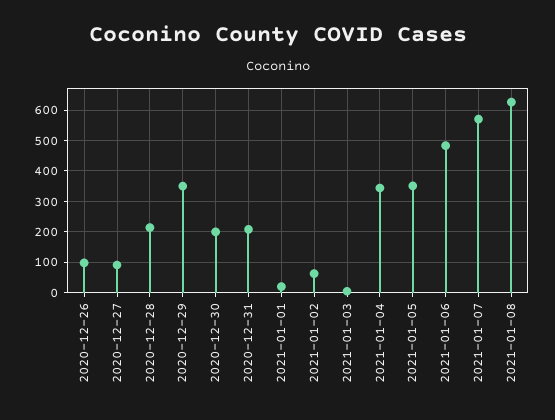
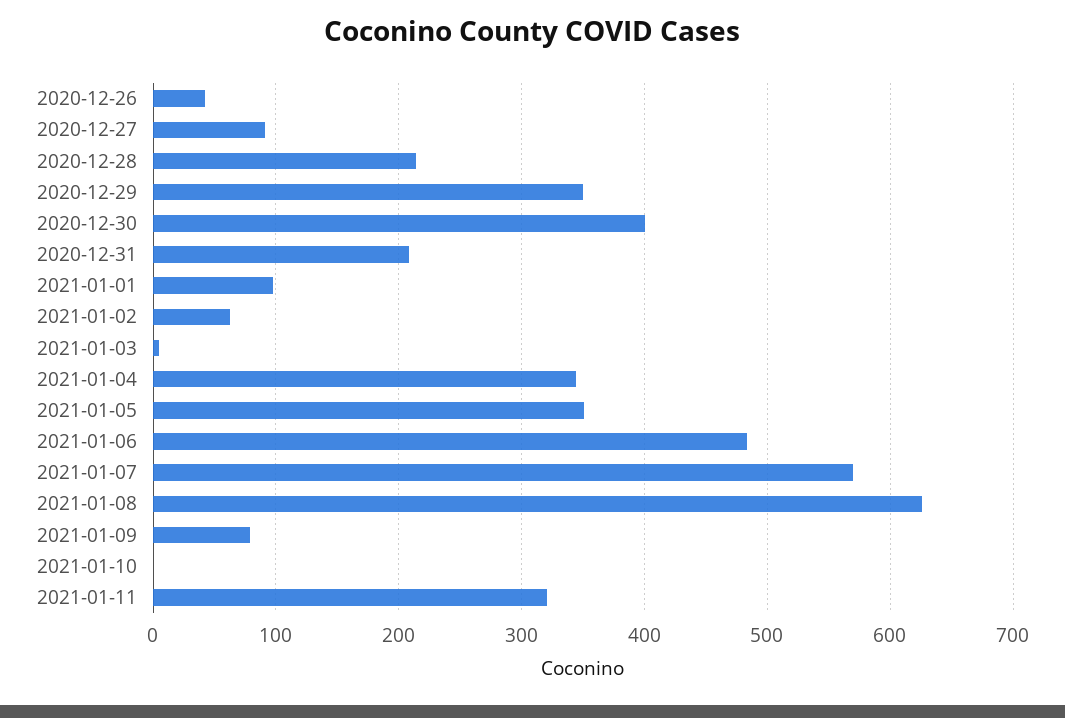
2020-12-26: 100 -> 40
2020-12-30: 200 -> 400
2021-01-01: 20 -> 100
2021-01-09: none -> 80
2021-01-10: none -> 0
2021-01-11: none -> 320

